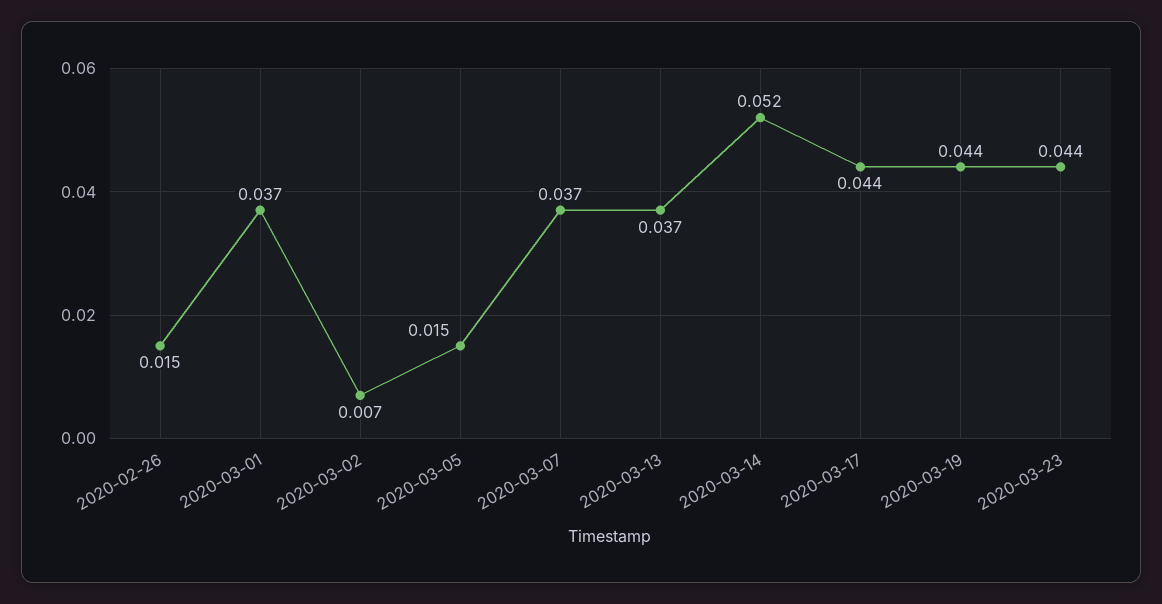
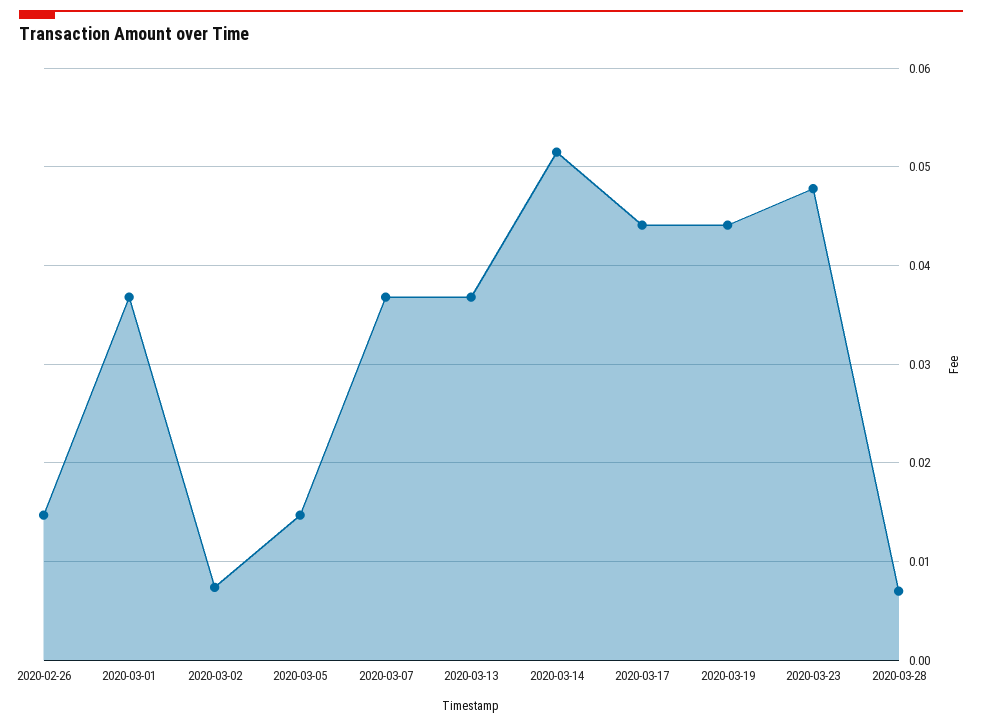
2020-03-23: 0.044 -> 0.048
2020-03-28: none -> 0.007

